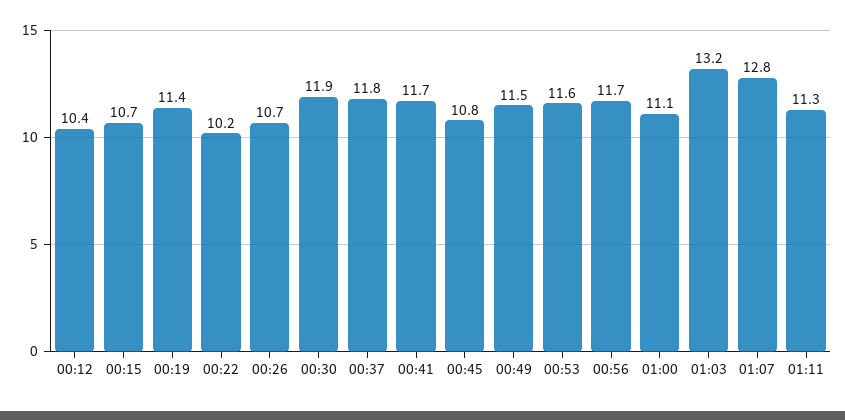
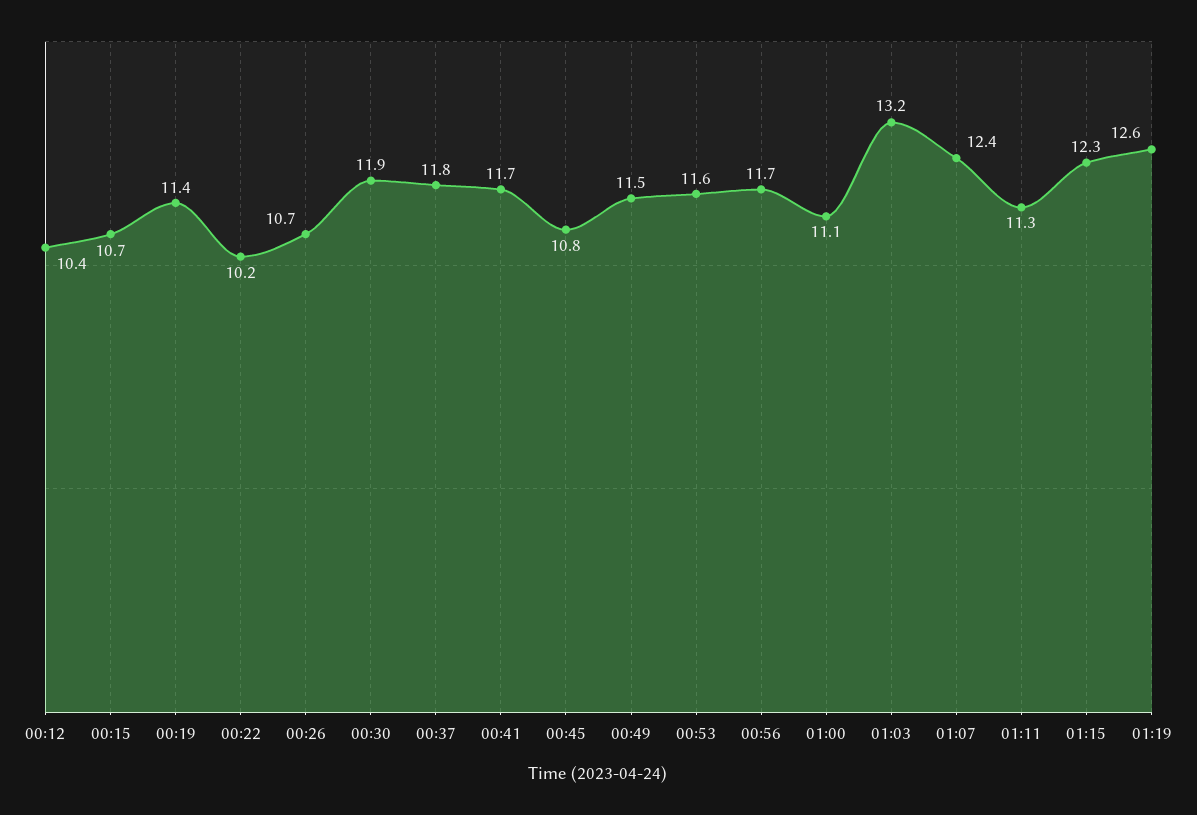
01:07: 12.8 -> 12.4
01:15: none -> 12.3
01:19: none -> 12.6

